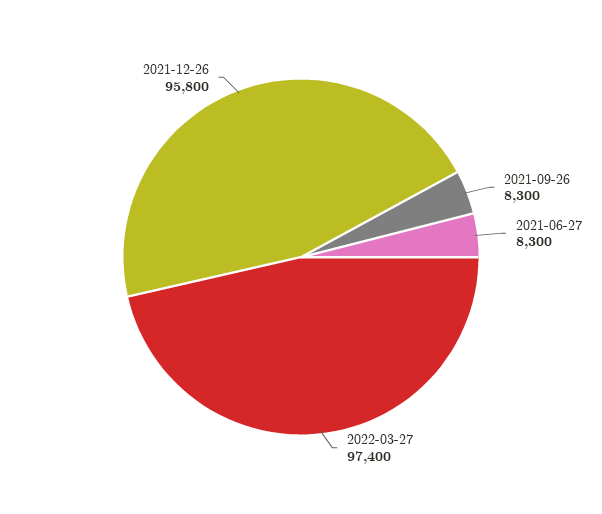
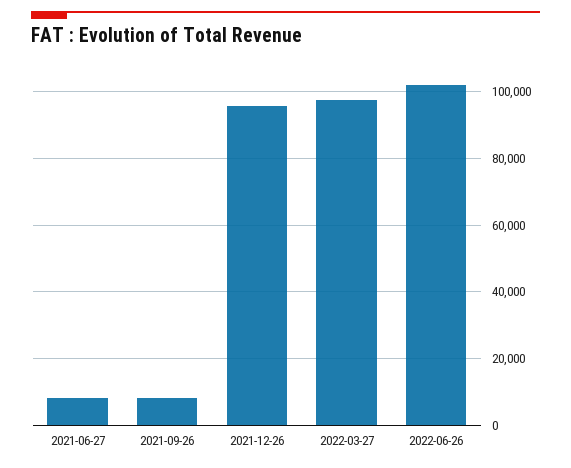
2022-06-26: none -> 102000

